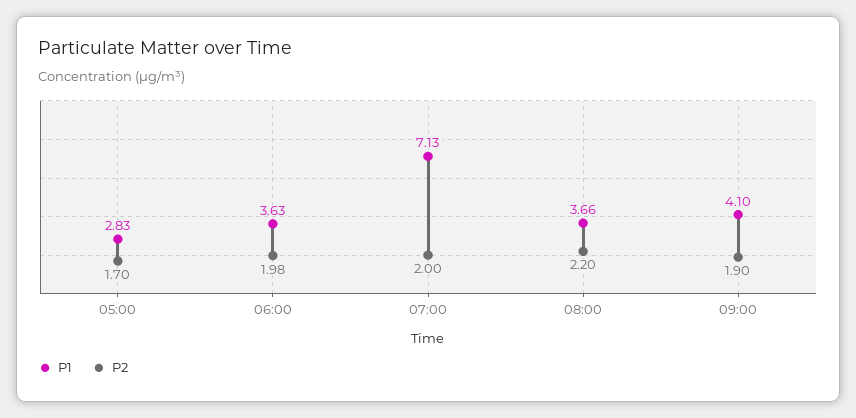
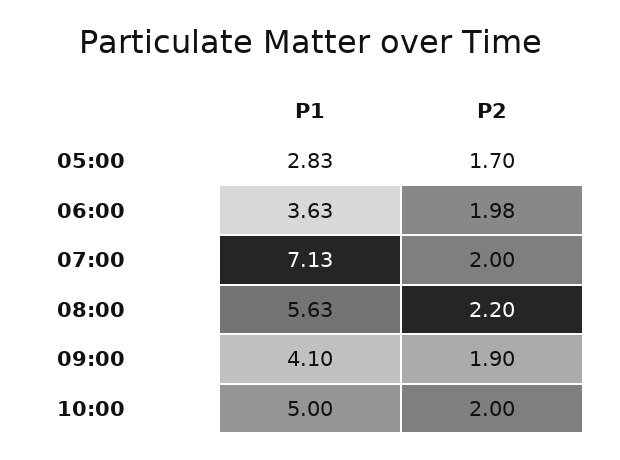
P1, 08:00: 3.66 -> 5.63
P1, 10:00: none -> 5
P2, 10:00: none -> 2

